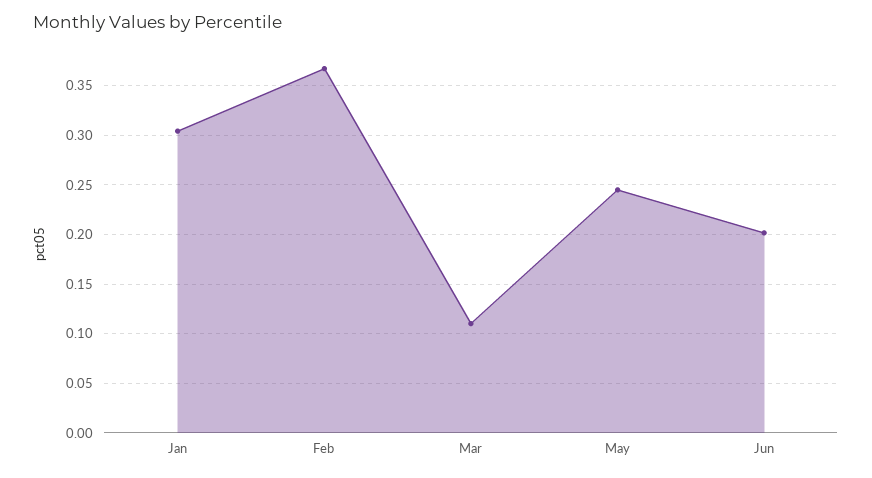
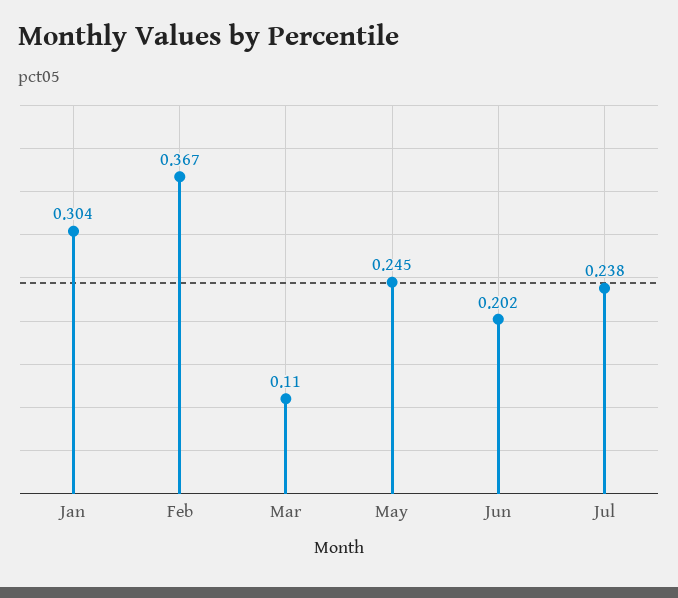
Jul: none -> 0.238

